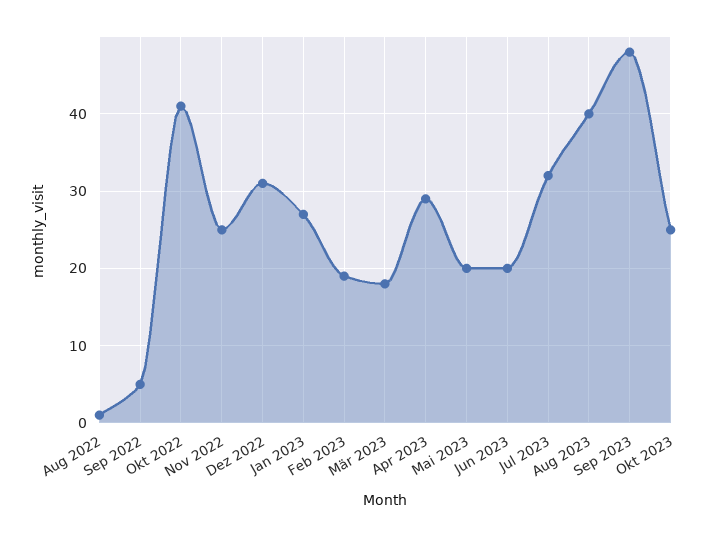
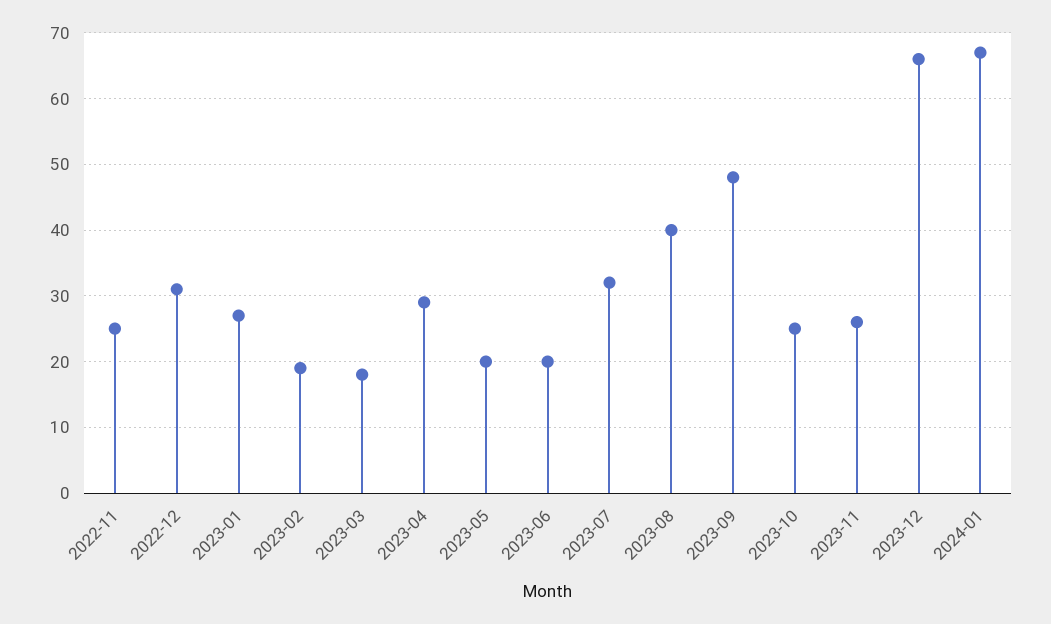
Aug 2022: 1 -> none
Sep 2022: 5 -> none
Okt 2022: 41 -> none
2023-11: none -> 26
2023-12: none -> 66
2024-01: none -> 67

